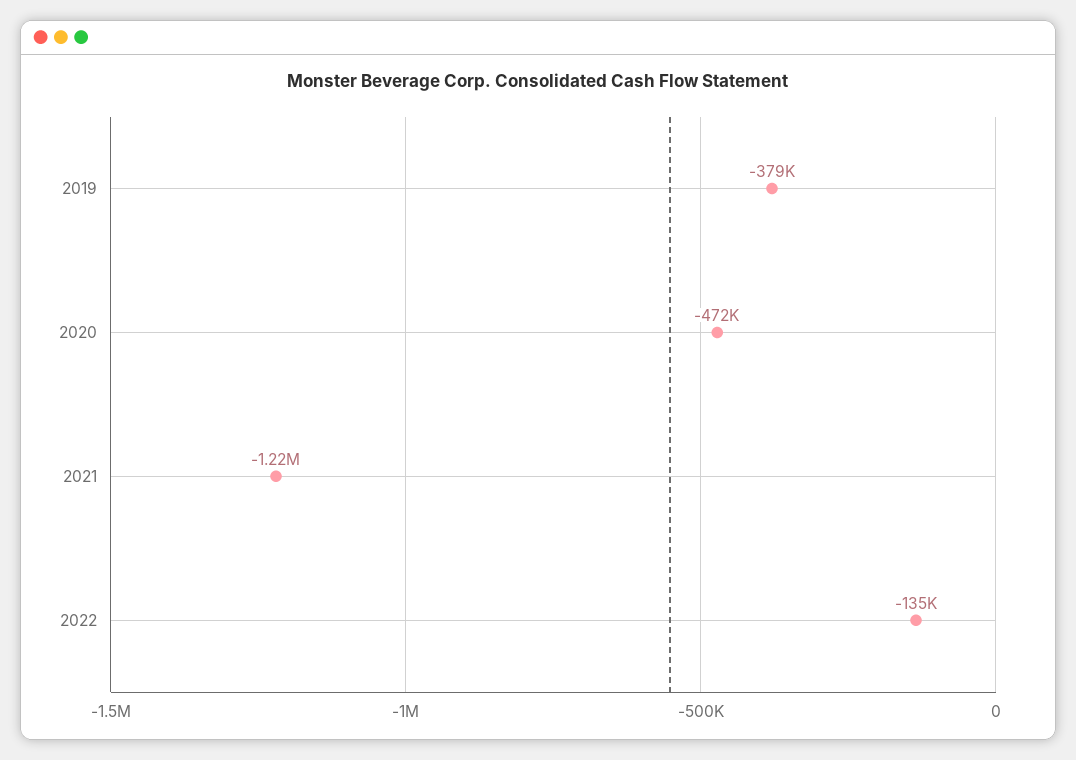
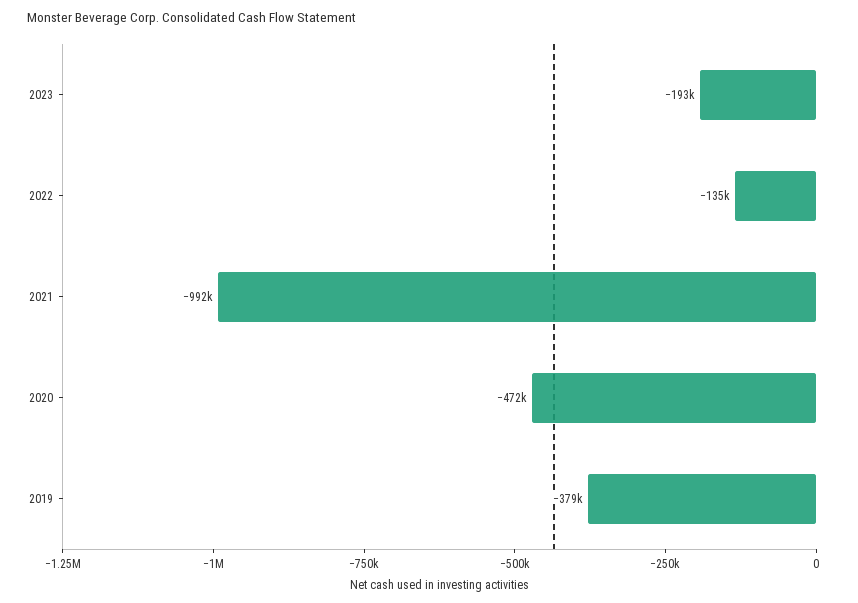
2021: -1220000 -> -992000
2023: none -> -193000

